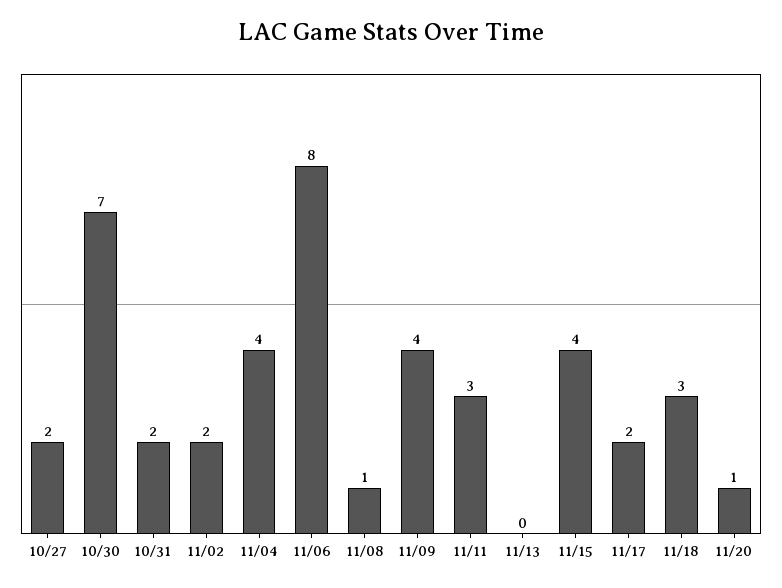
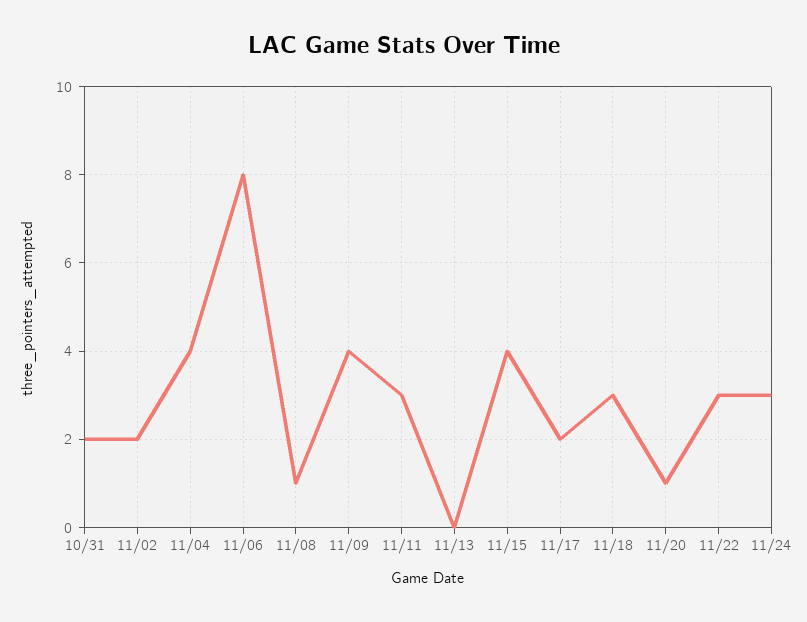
10/27: 2 -> none
10/30: 7 -> none
11/22: none -> 3
11/24: none -> 3

